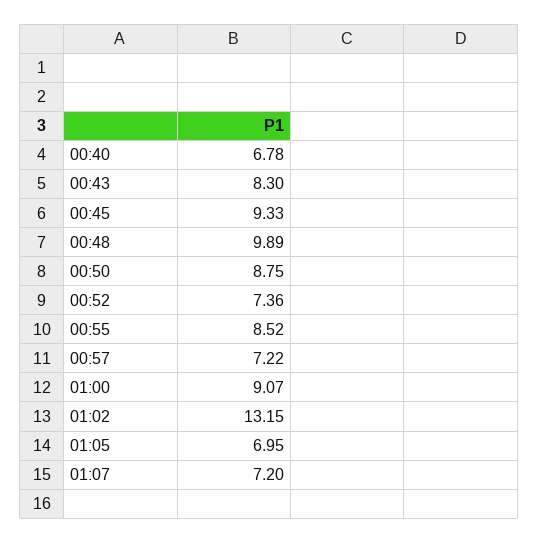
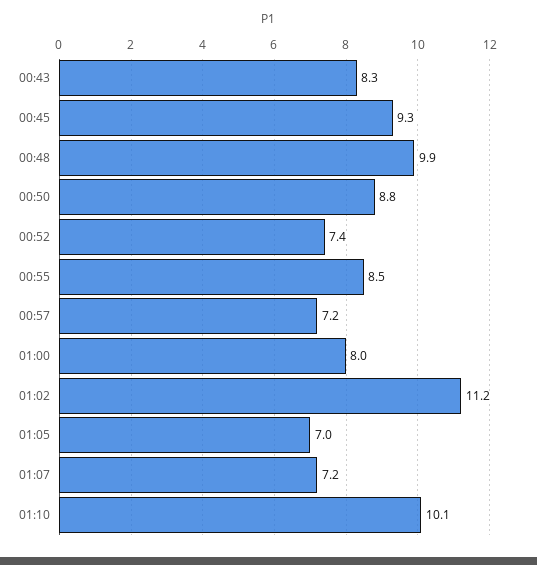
00:40: 6.78 -> none
01:00: 9.07 -> 8
01:02: 13.15 -> 11.2
01:10: none -> 10.1

